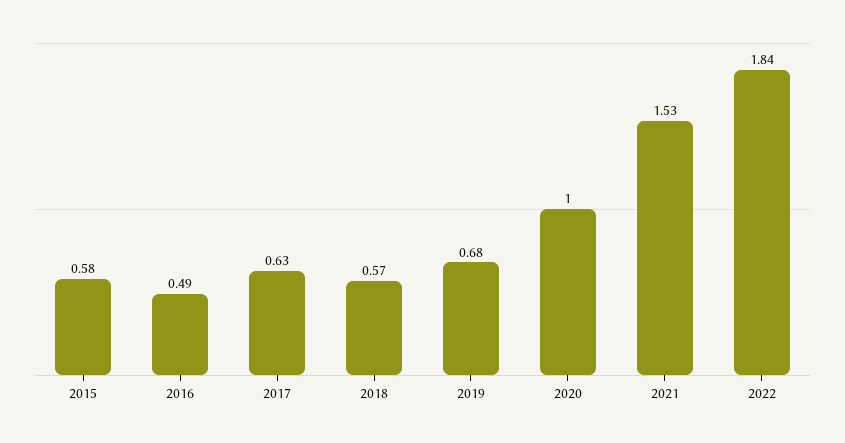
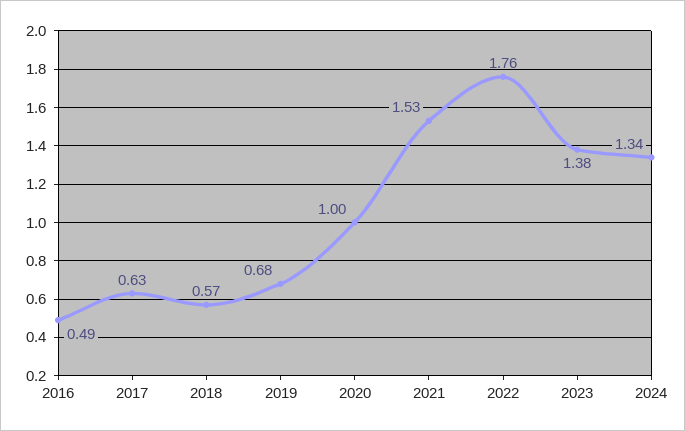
2015: 0.58 -> none
2022: 1.84 -> 1.76
2023: none -> 1.38
2024: none -> 1.34

